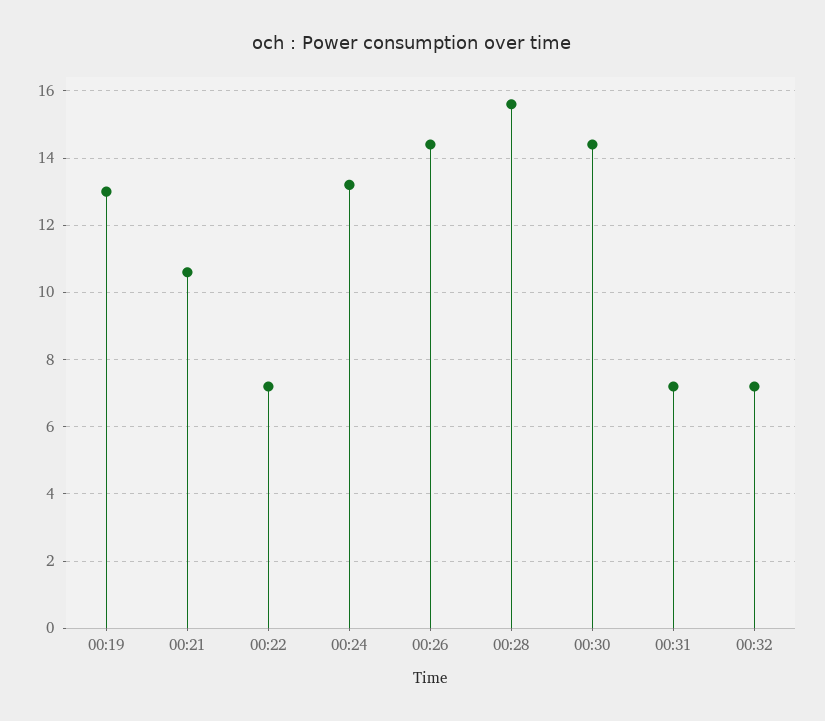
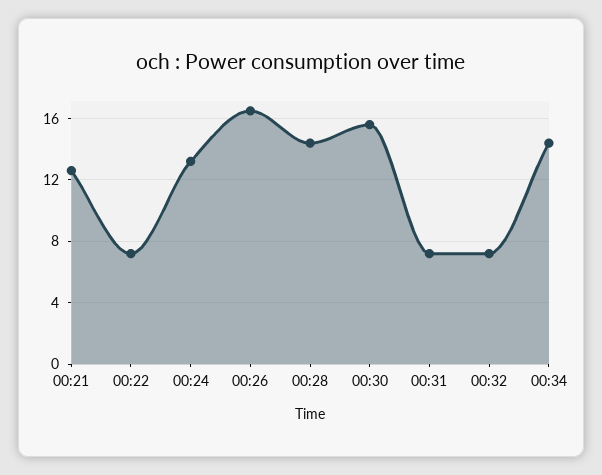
00:19: 13 -> none
00:21: 10.5 -> 12.5
00:26: 14.5 -> 16.5
00:28: 15.5 -> 14.5
00:30: 14.5 -> 15.5
00:34: none -> 14.5

